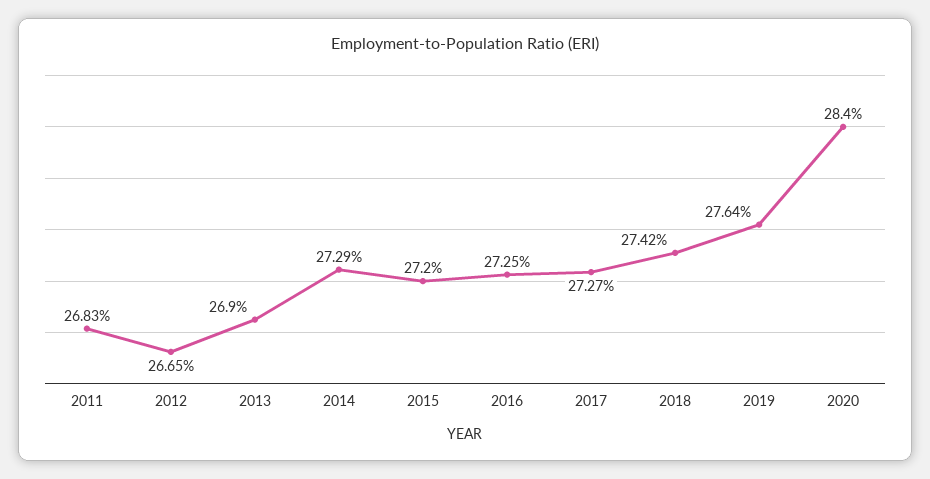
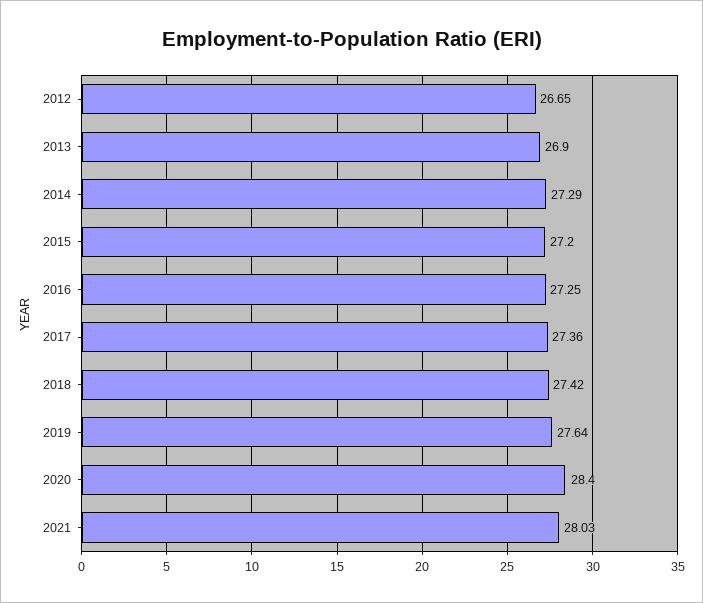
2011: 26.83 -> none
2017: 27.27 -> 27.36
2021: none -> 28.03

